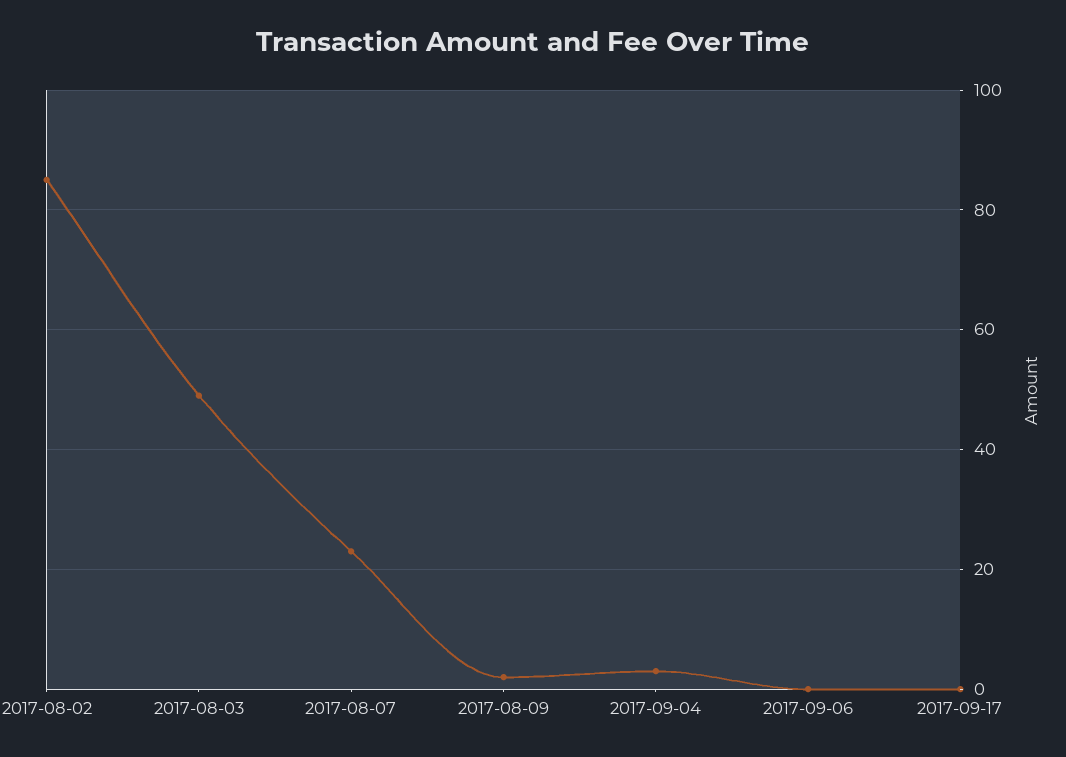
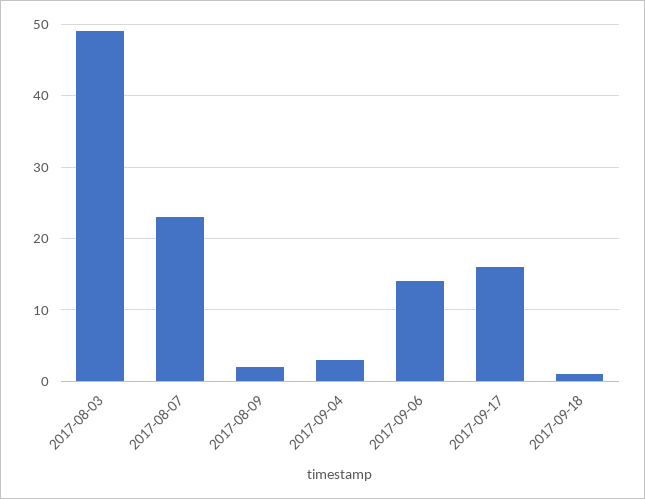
2017-08-02: 85 -> none
2017-09-06: 0 -> 14
2017-09-17: 0 -> 16
2017-09-18: none -> 1

